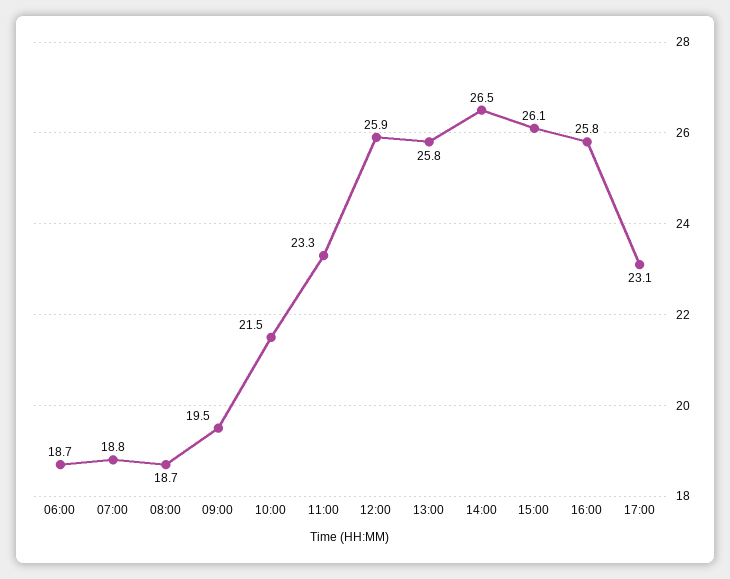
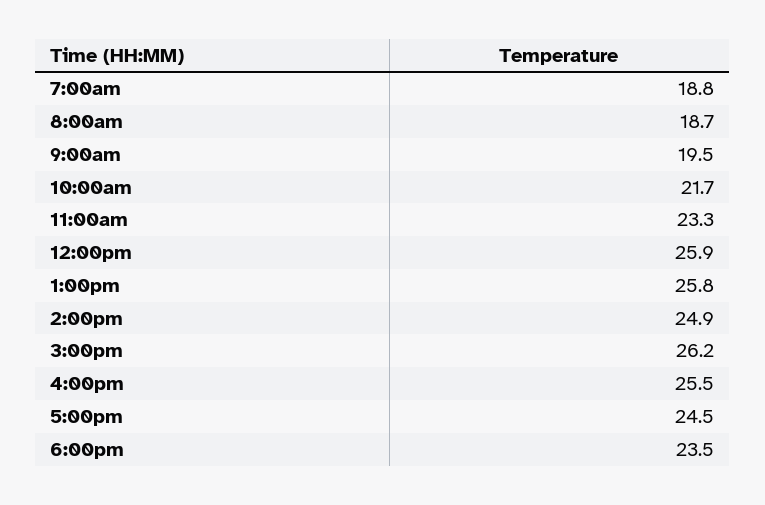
06:00: 18.7 -> none
10:00: 21.5 -> 21.7
14:00: 26.5 -> 24.9
15:00: 26.1 -> 26.2
16:00: 25.8 -> 25.5
17:00: 23.1 -> 24.5
6:00pm: none -> 23.5

